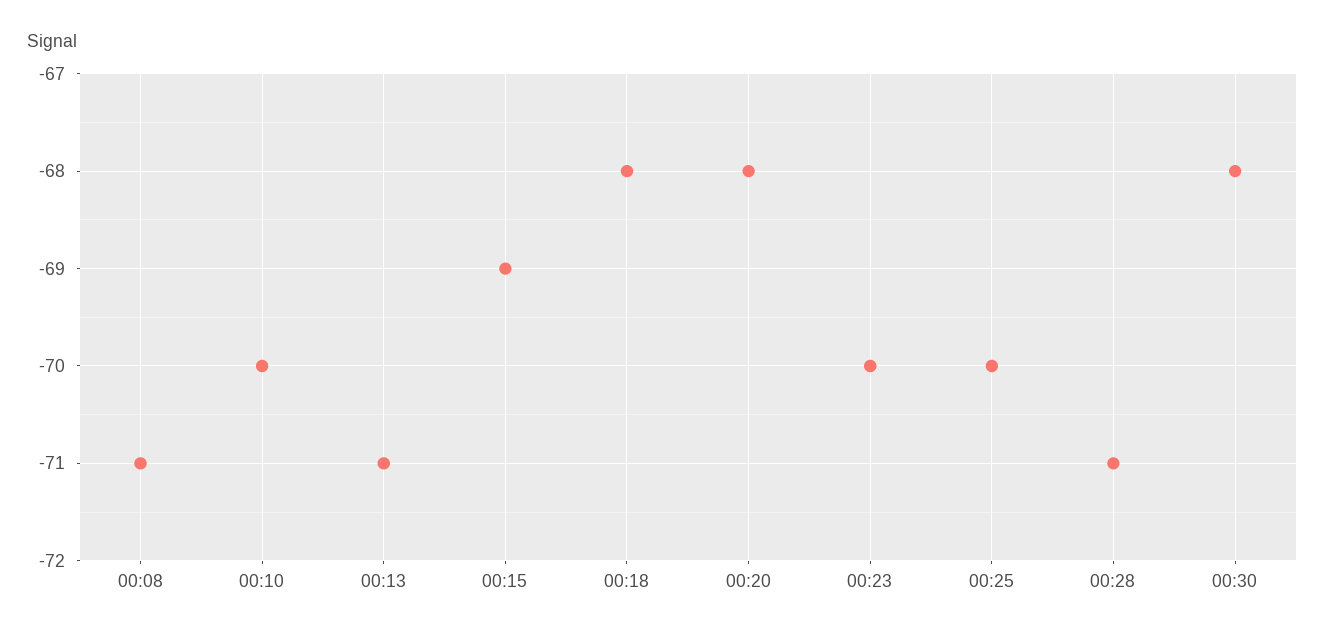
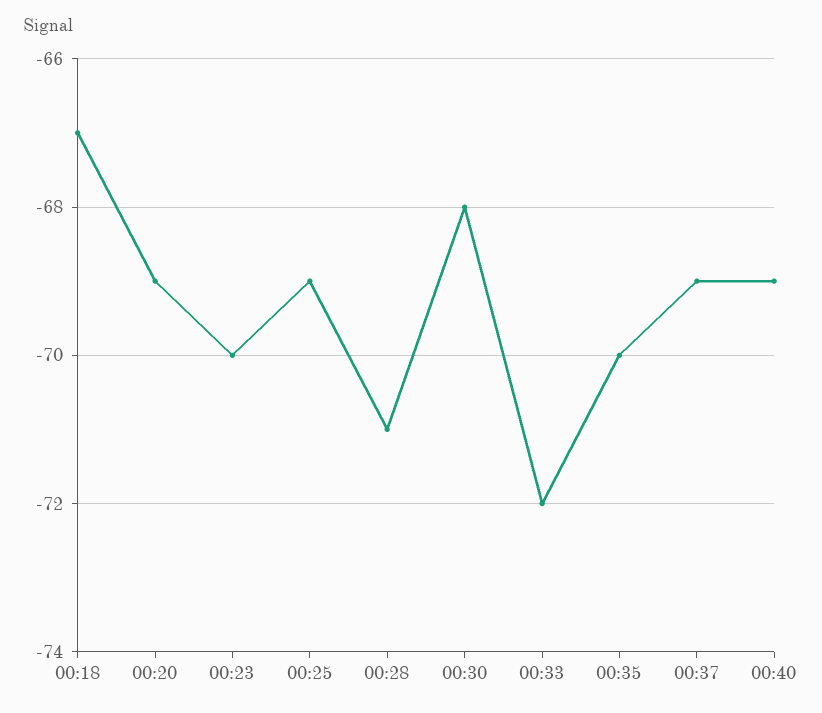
00:08: -71 -> none
00:10: -70 -> none
00:13: -71 -> none
00:15: -69 -> none
00:18: -68 -> -67
00:20: -68 -> -69
00:25: -70 -> -69
00:33: none -> -72
00:35: none -> -70
00:37: none -> -69
00:40: none -> -69

